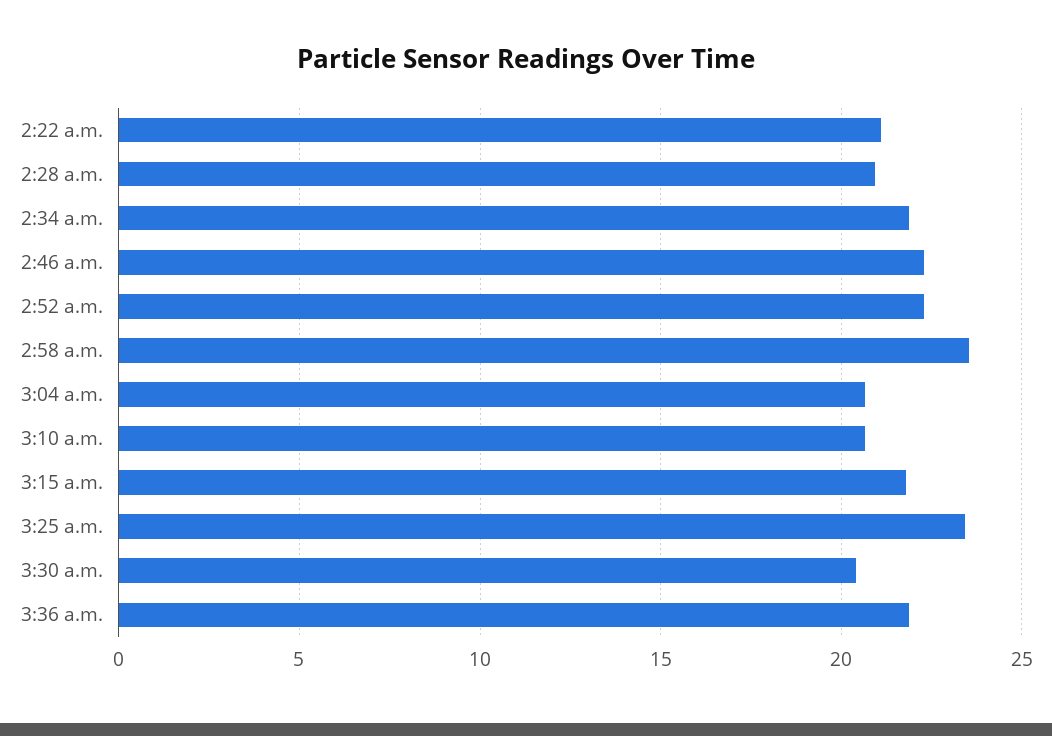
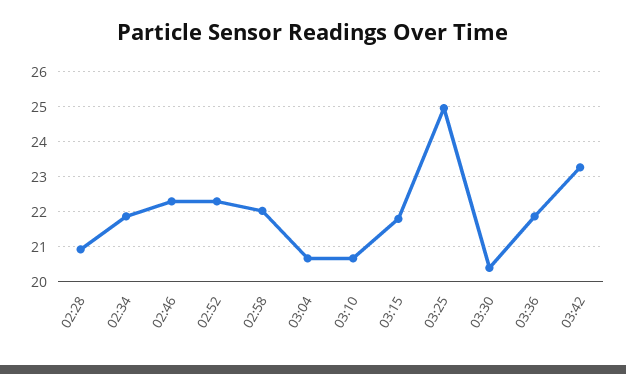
2:22 a.m.: 21 -> none
2:58 a.m.: 23.5 -> 22
3:25 a.m.: 23.5 -> 25
03:42: none -> 23.2

